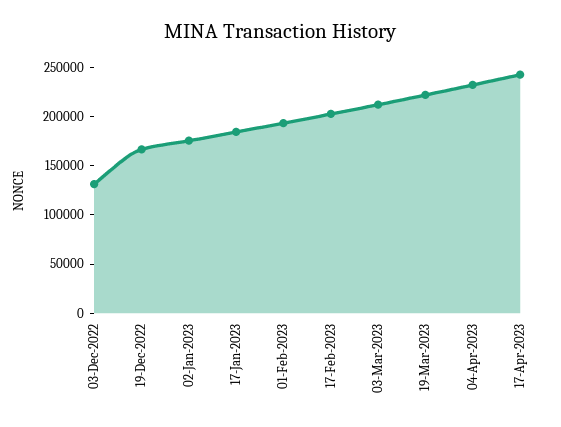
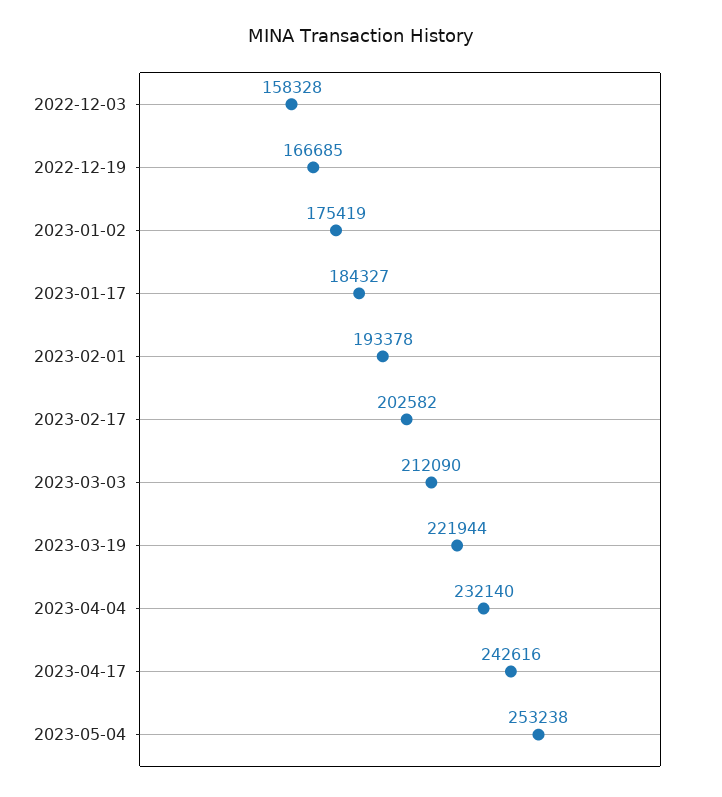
03-Dec-2022: 130000 -> 158328
2023-05-04: none -> 253238

